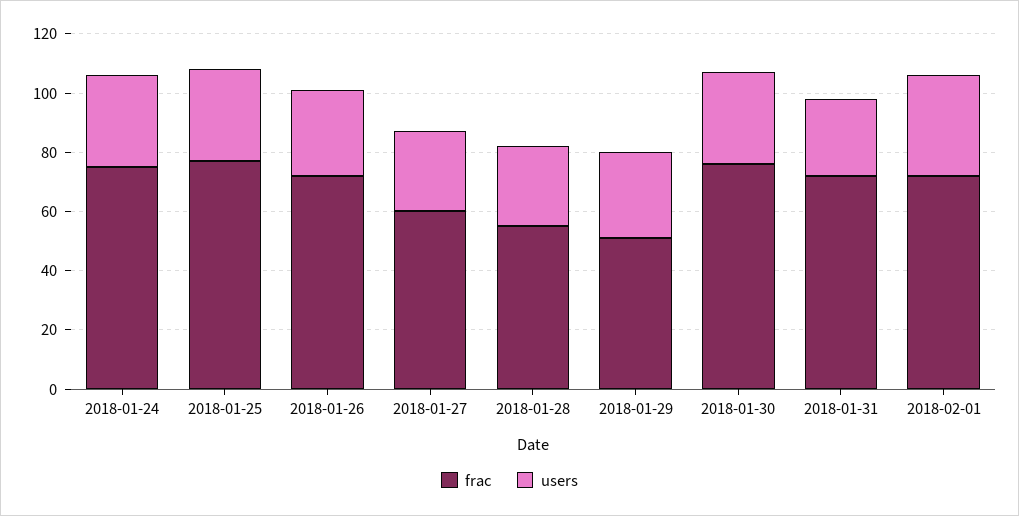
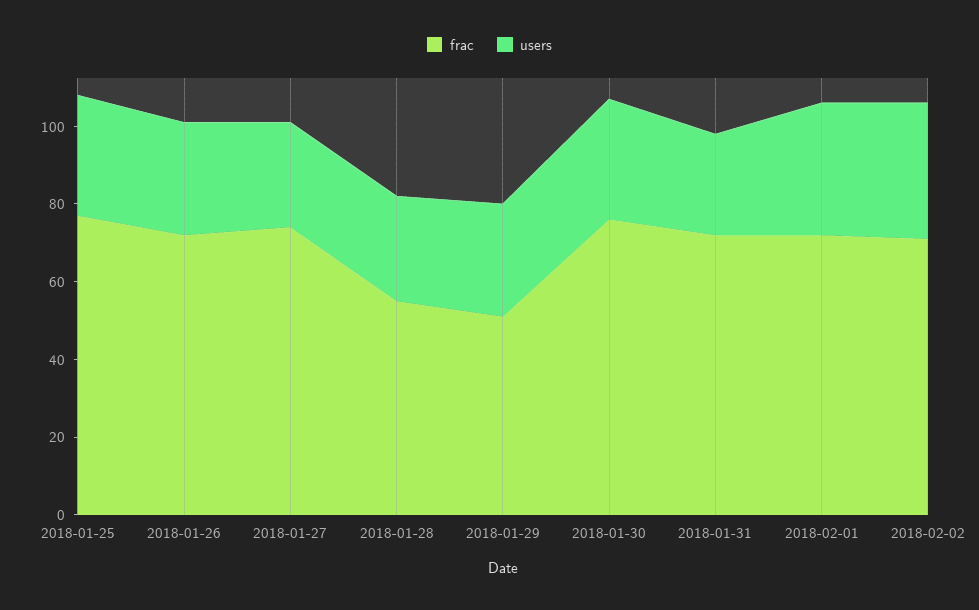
frac, 2018-01-24: 75 -> none
users, 2018-01-24: 30 -> none
frac, 2018-01-27: 60 -> 75
frac, 2018-02-02: none -> 70
users, 2018-02-02: none -> 35

